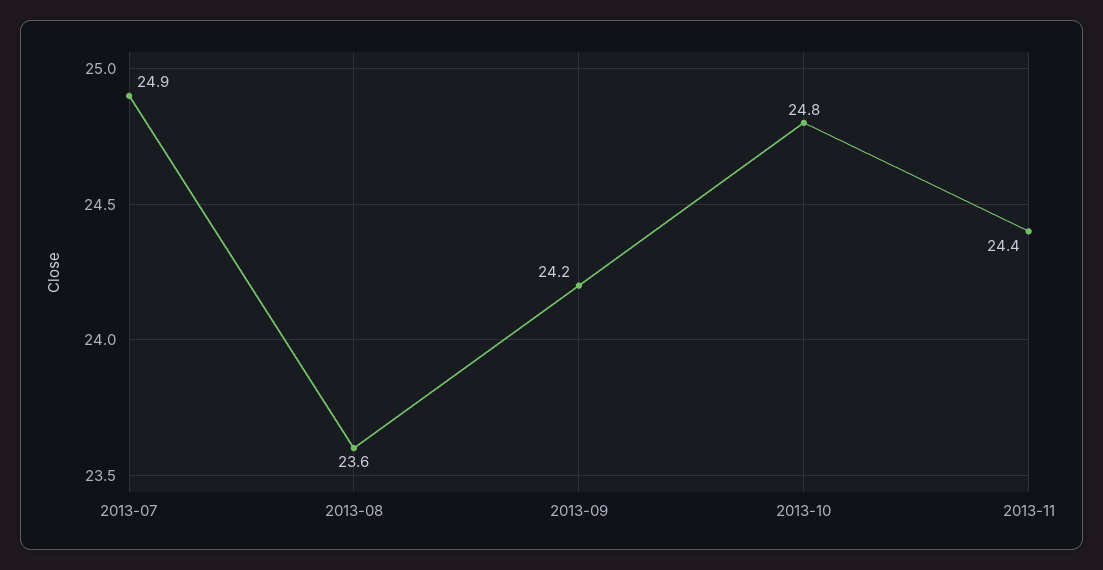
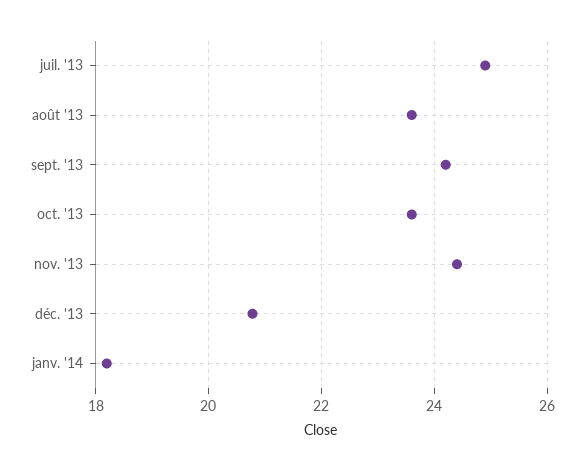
2013-10: 24.8 -> 23.6
déc. '13: none -> 20.8
janv. '14: none -> 18.2

